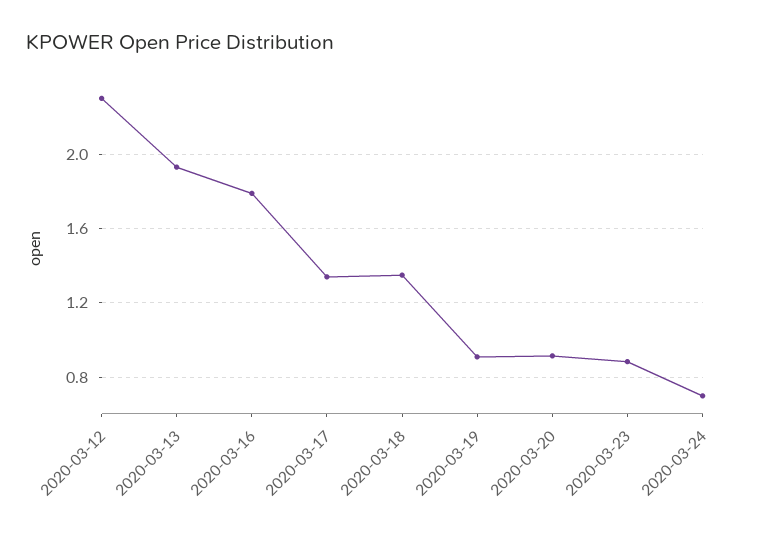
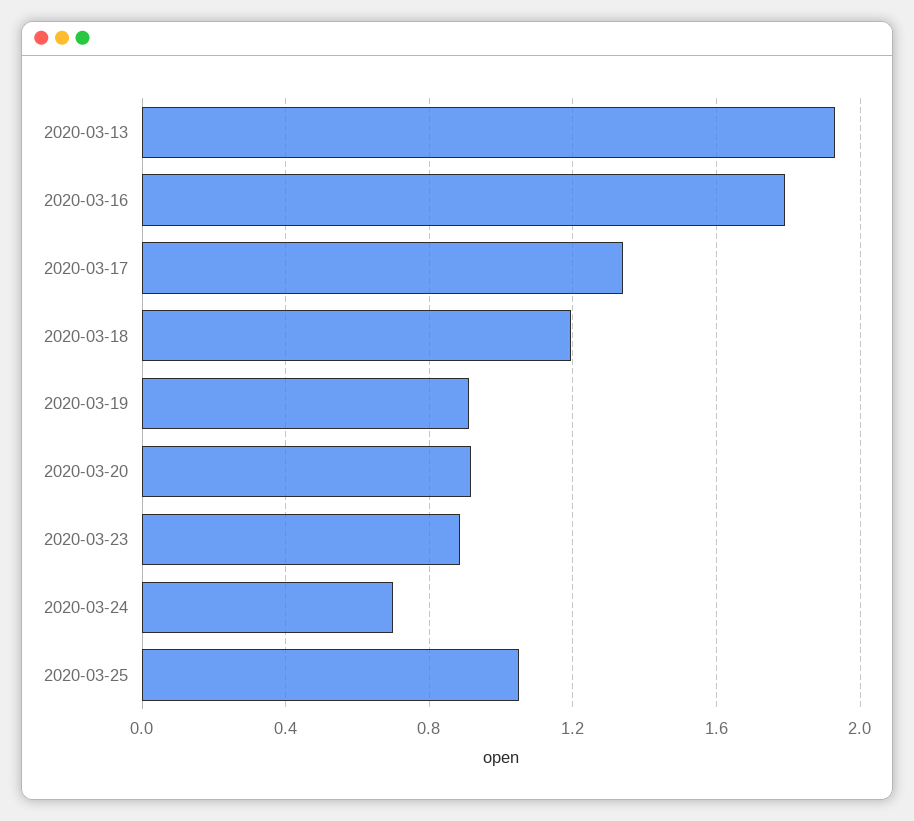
2020-03-12: 2.3 -> none
2020-03-18: 1.35 -> 1.2
2020-03-25: none -> 1.05

